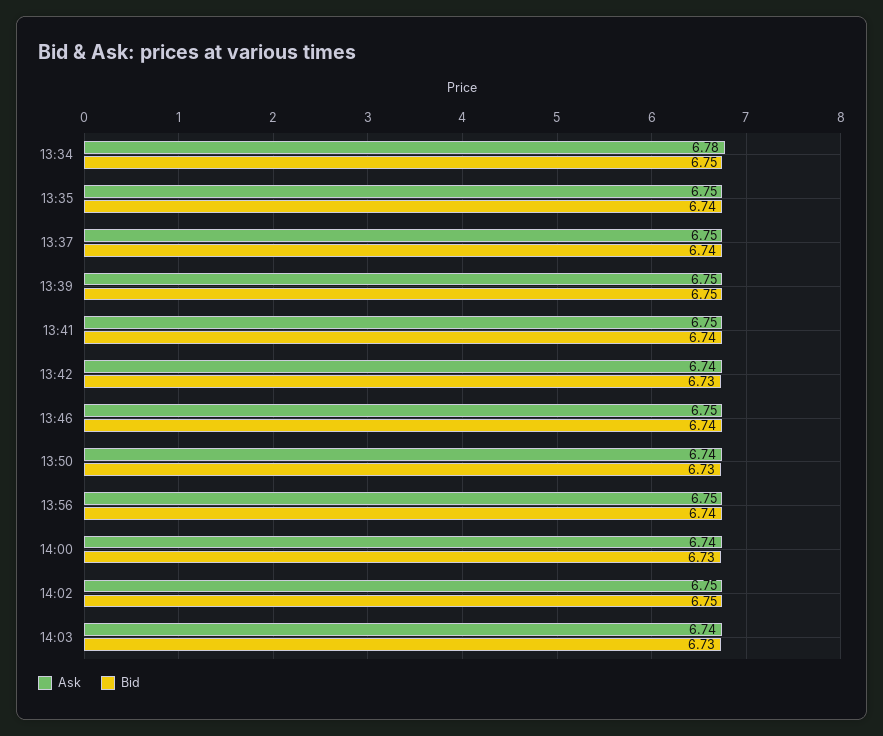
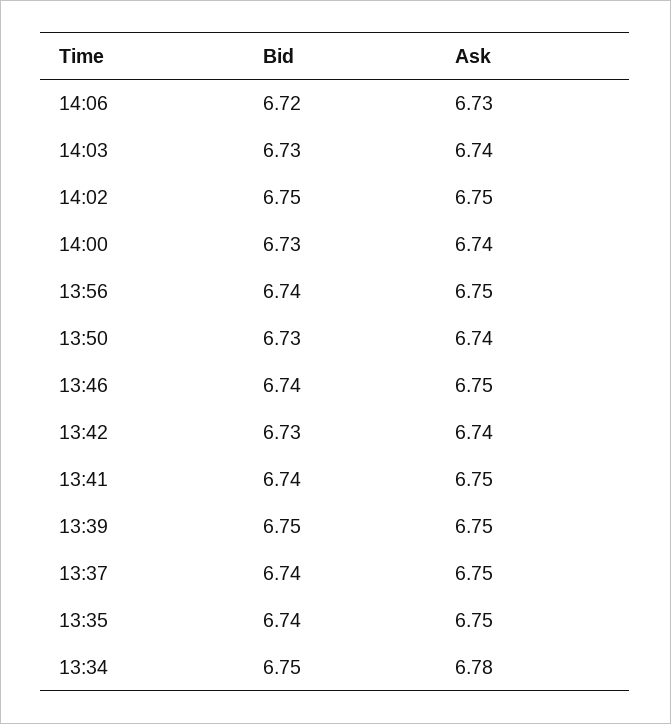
Bid, 14:06: none -> 6.72
Ask, 14:06: none -> 6.73

